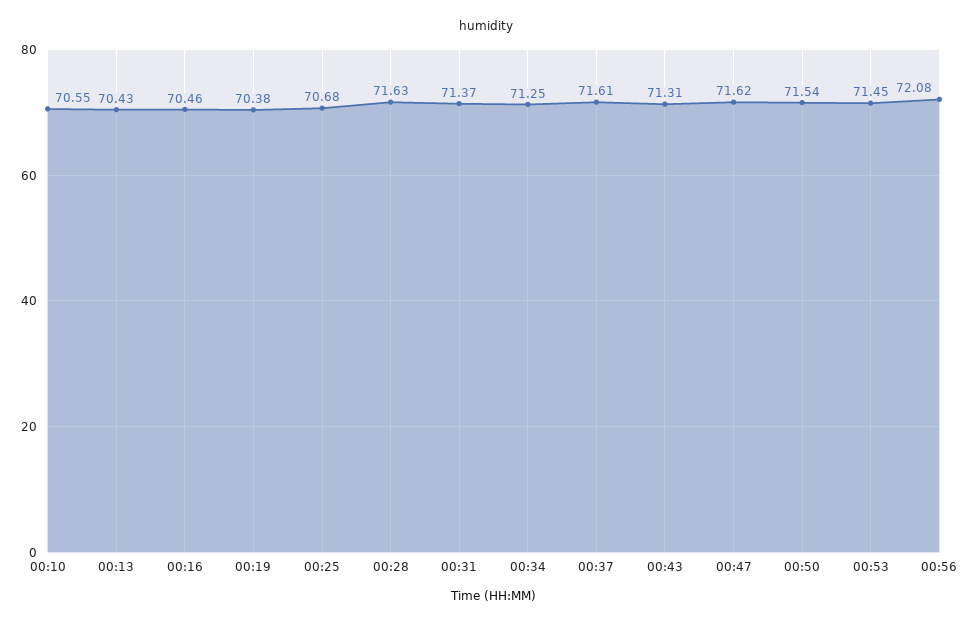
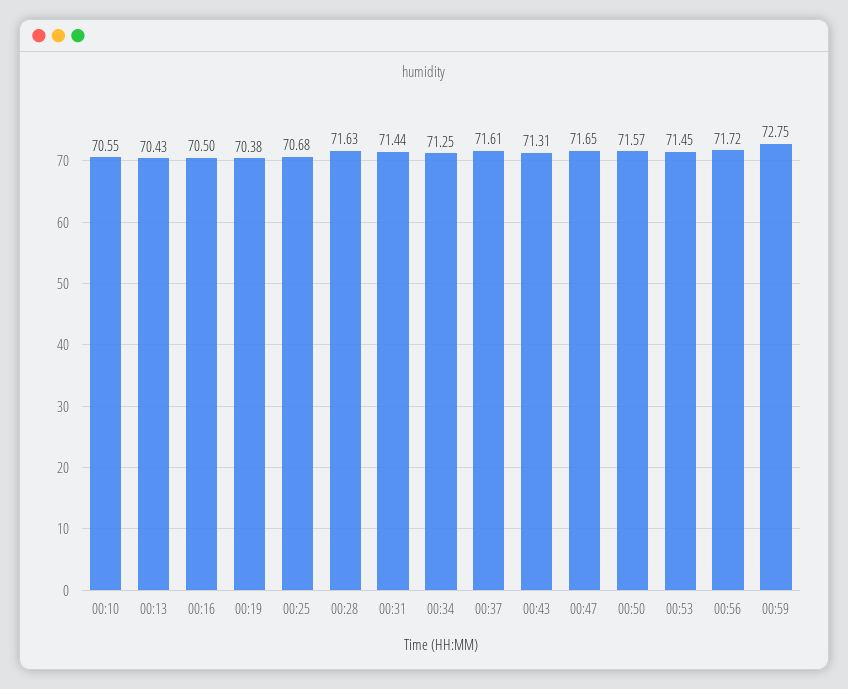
00:16: 70.46 -> 70.5
00:31: 71.37 -> 71.44
00:47: 71.62 -> 71.65
00:50: 71.54 -> 71.57
00:56: 72.08 -> 71.72
00:59: none -> 72.75

